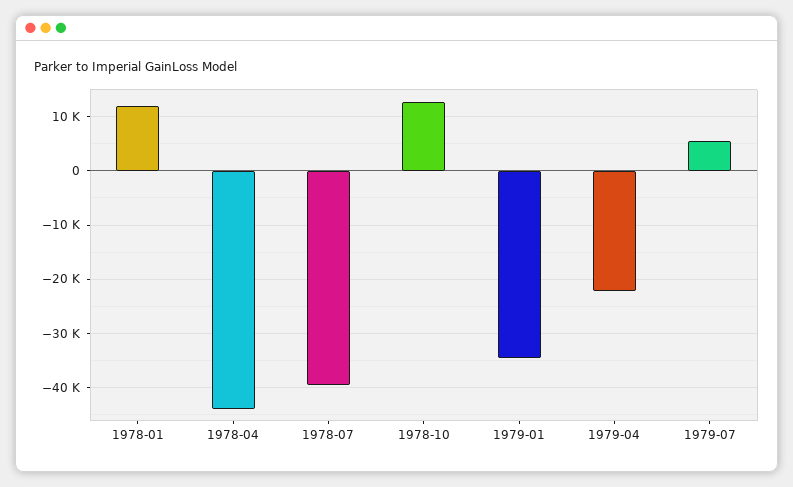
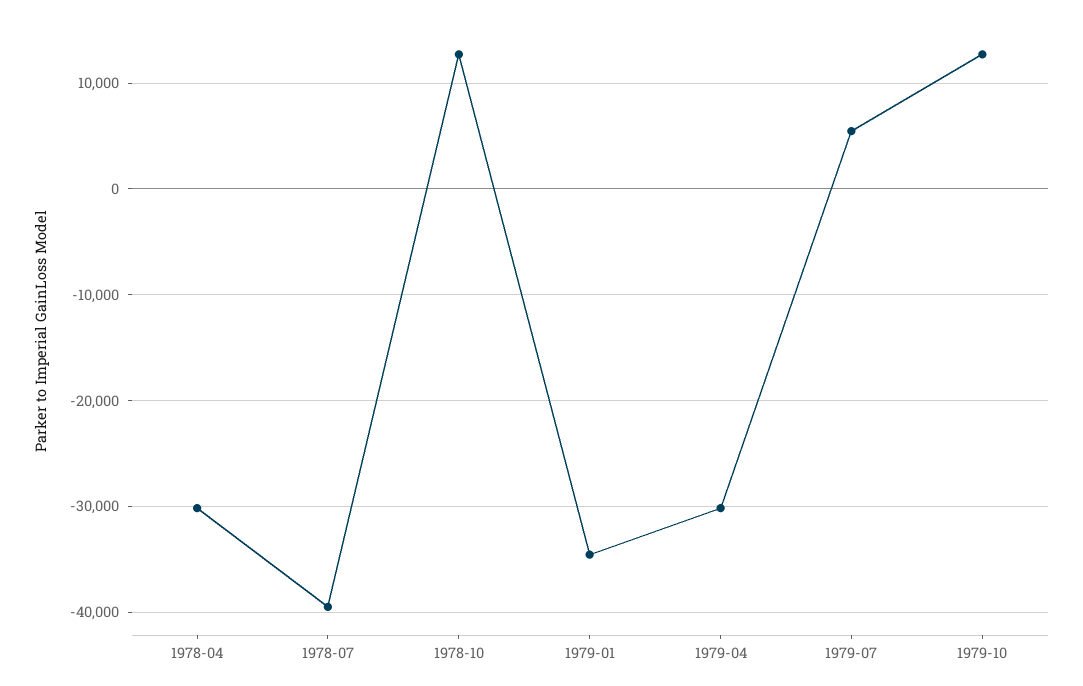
1978-01: 12000 -> none
1978-04: -44000 -> -30000
1979-04: -22000 -> -30000
1979-10: none -> 13000

